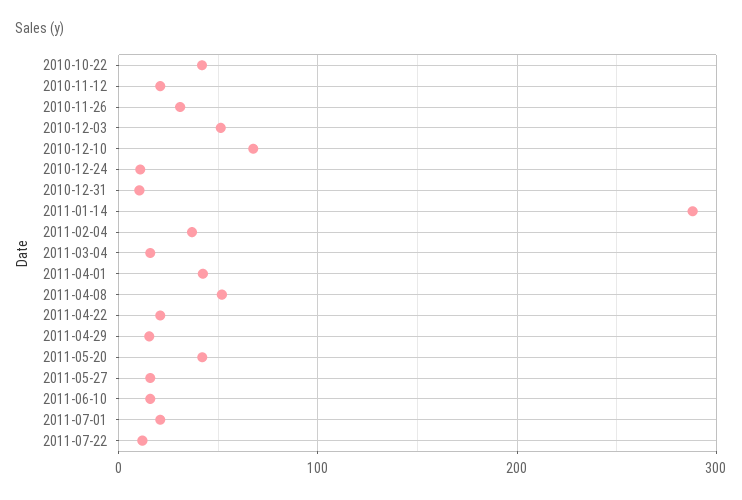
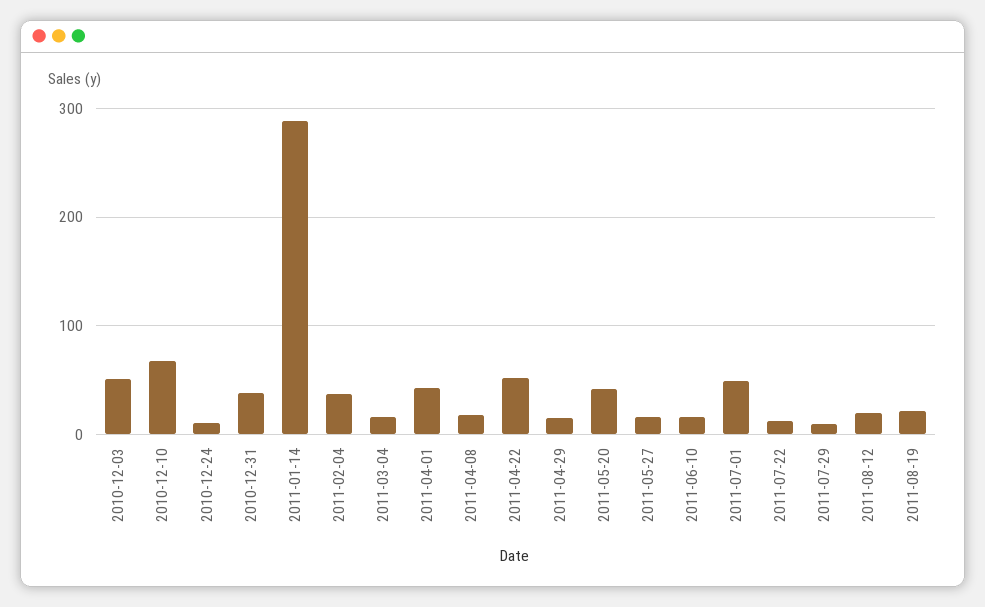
2010-10-22: 40 -> none
2010-11-12: 20 -> none
2010-11-26: 30 -> none
2010-12-31: 10 -> 40
2011-04-08: 50 -> 20
2011-04-22: 20 -> 50
2011-07-01: 20 -> 50
2011-07-29: none -> 10
2011-08-12: none -> 20
2011-08-19: none -> 20

